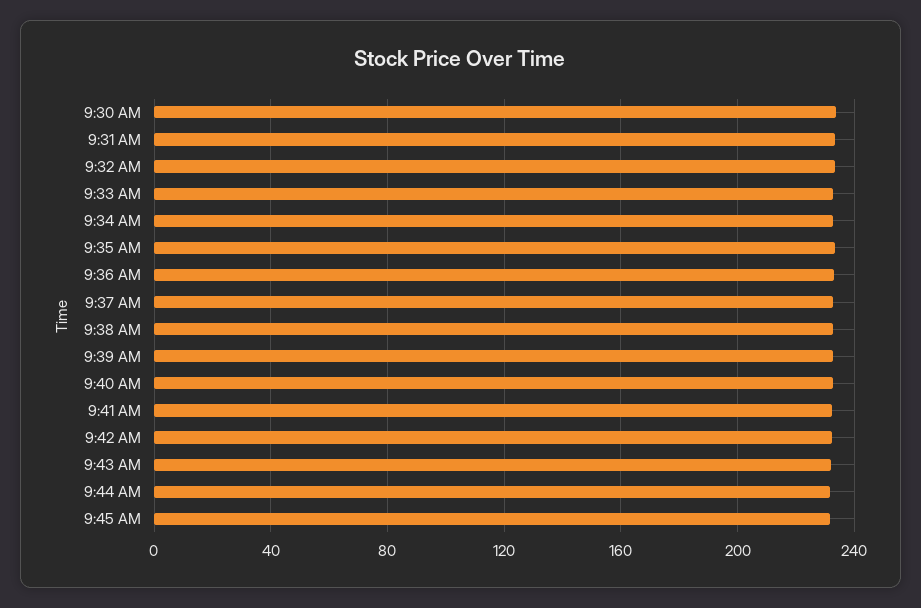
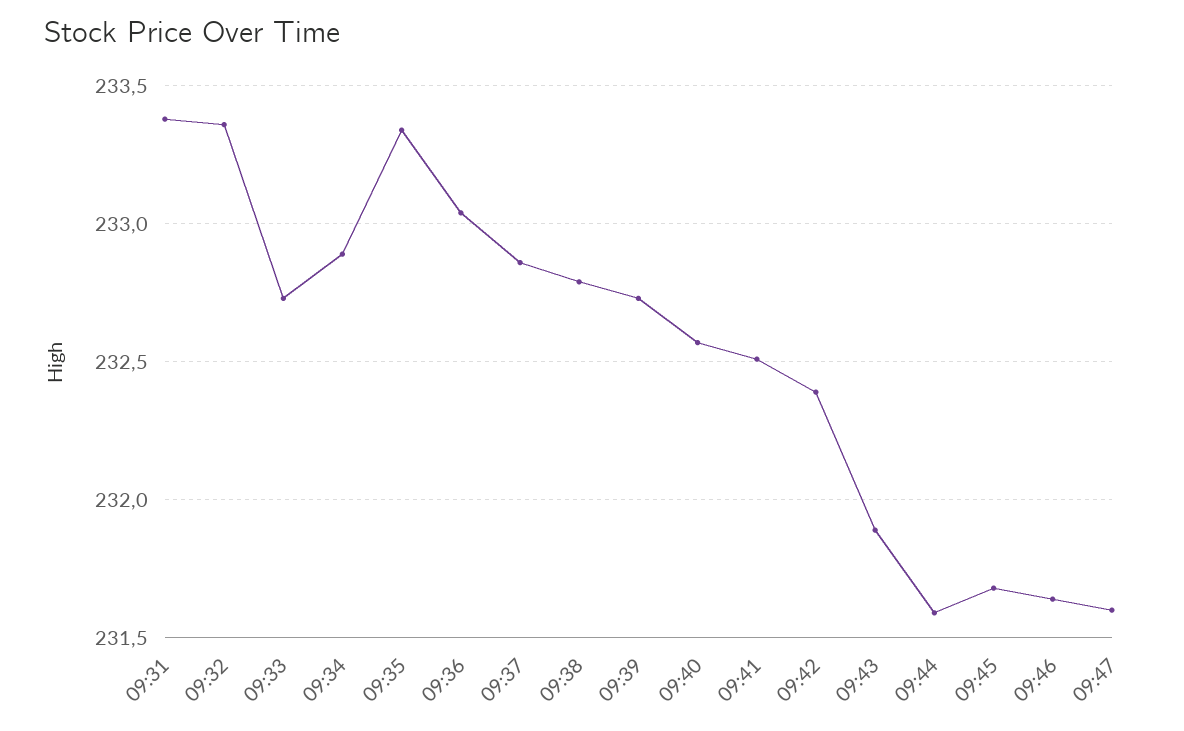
9:30 AM: 235 -> none
09:46: none -> 231.65
09:47: none -> 231.6

